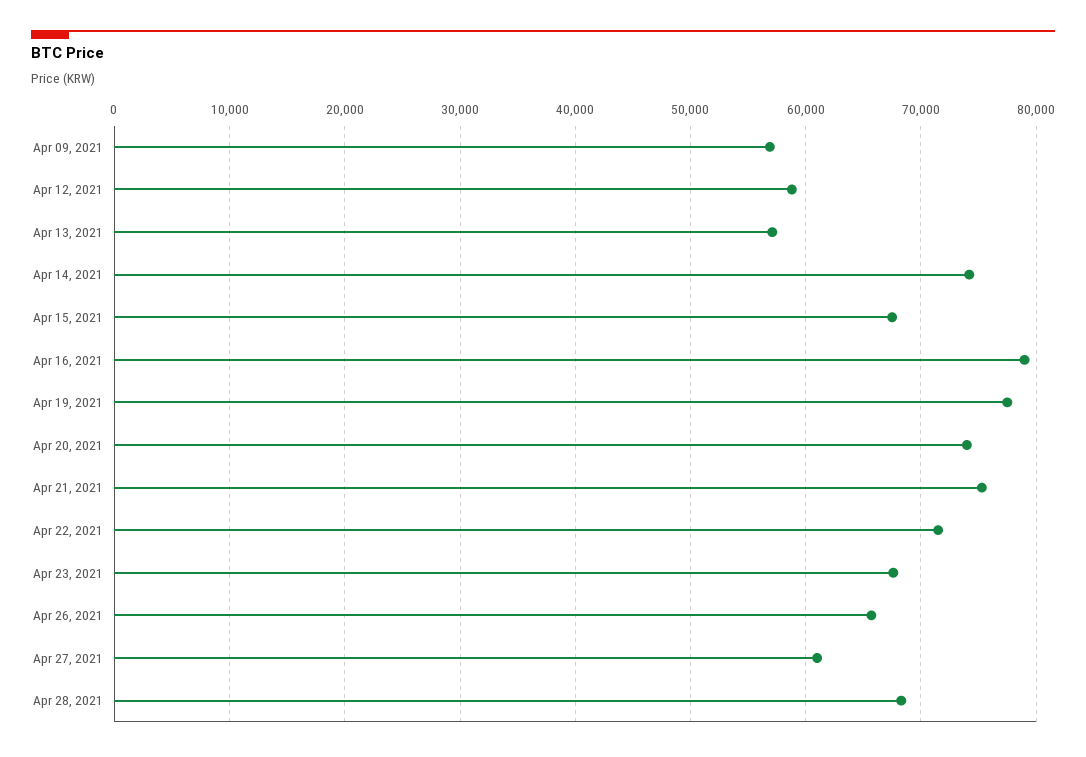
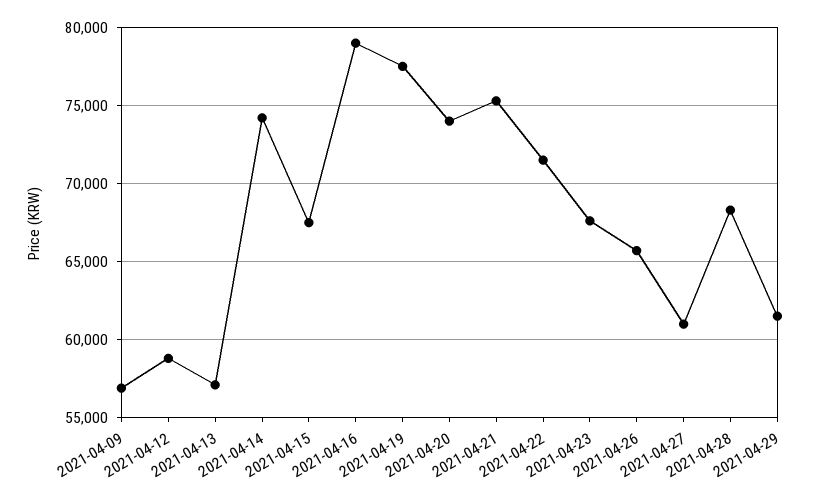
2021-04-29: none -> 61500

